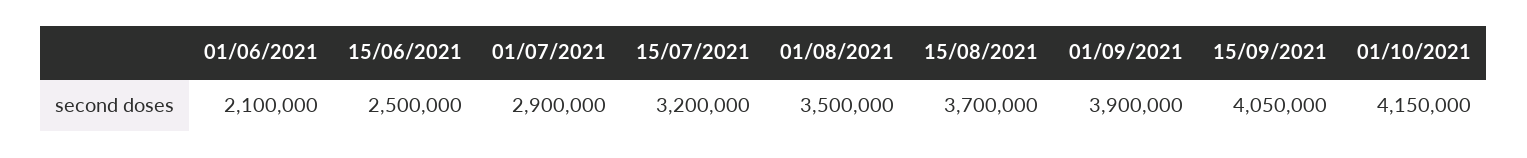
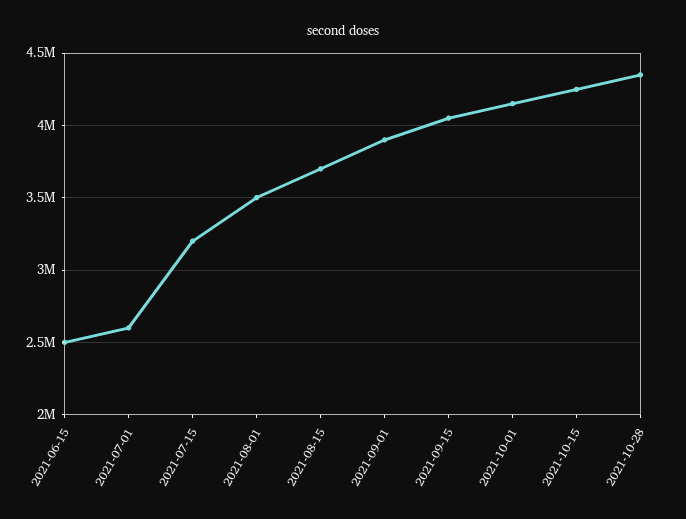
01/06/2021: 2100000 -> none
01/07/2021: 2900000 -> 2600000
2021-10-15: none -> 4250000
2021-10-28: none -> 4350000

